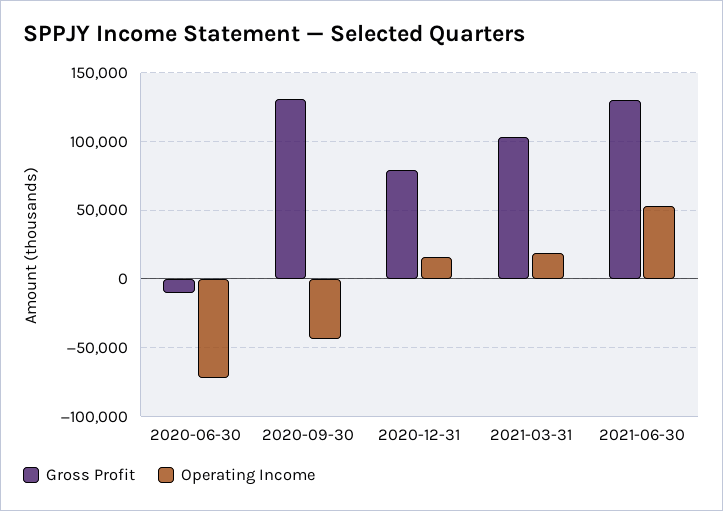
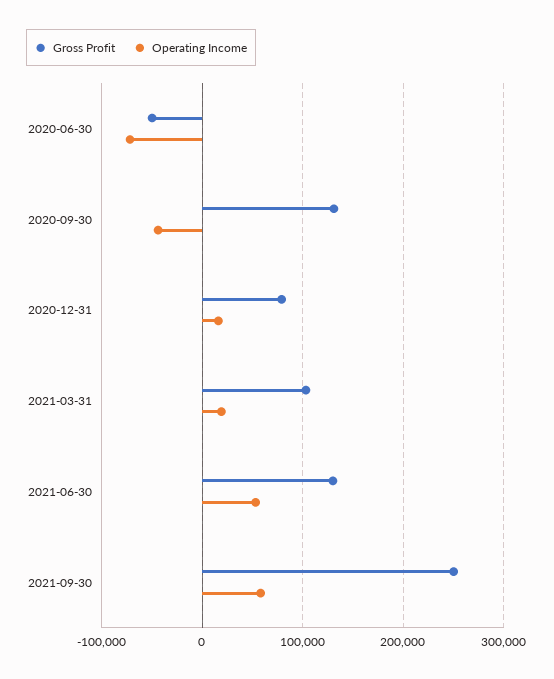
Gross Profit, 2020-06-30: -10000 -> -50000
Gross Profit, 2021-09-30: none -> 250000
Operating Income, 2021-09-30: none -> 60000

